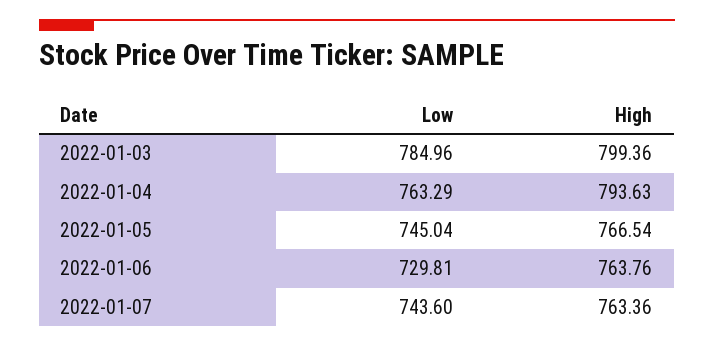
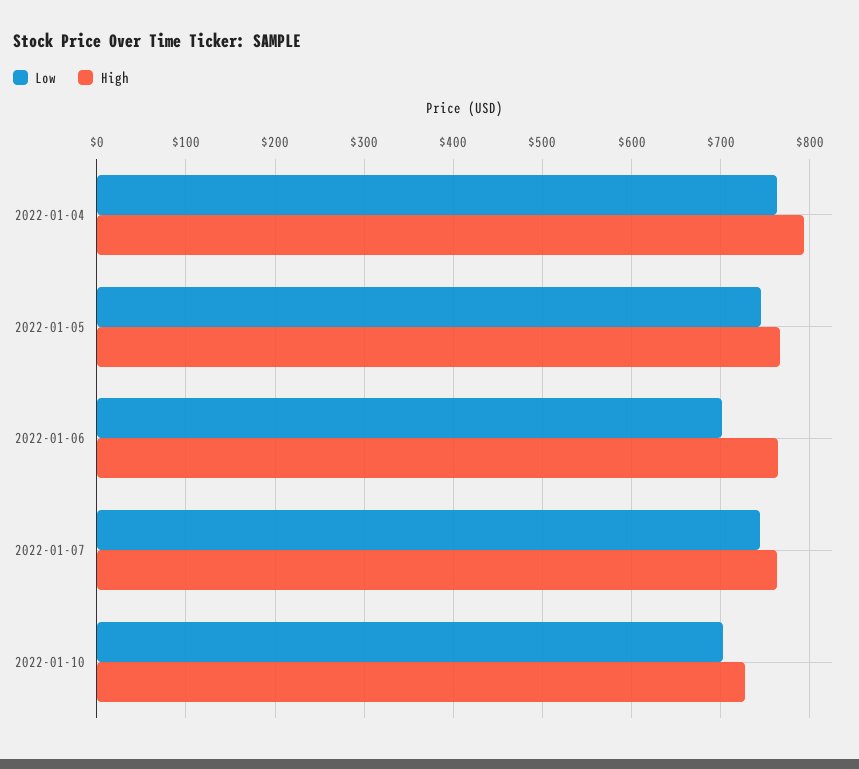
Low, 2022-01-03: 784.96 -> none
High, 2022-01-03: 799.36 -> none
Low, 2022-01-06: 729.81 -> 700
Low, 2022-01-10: none -> 700
High, 2022-01-10: none -> 730

